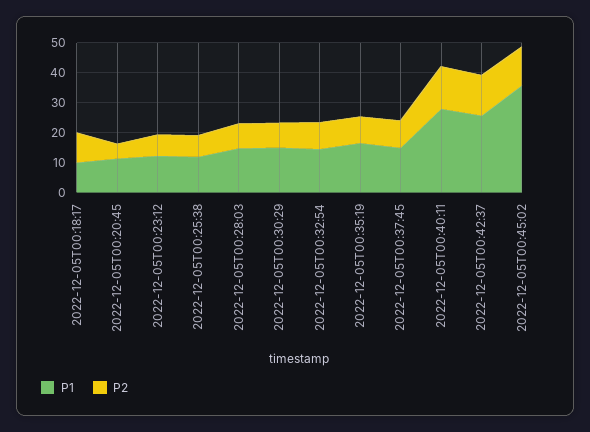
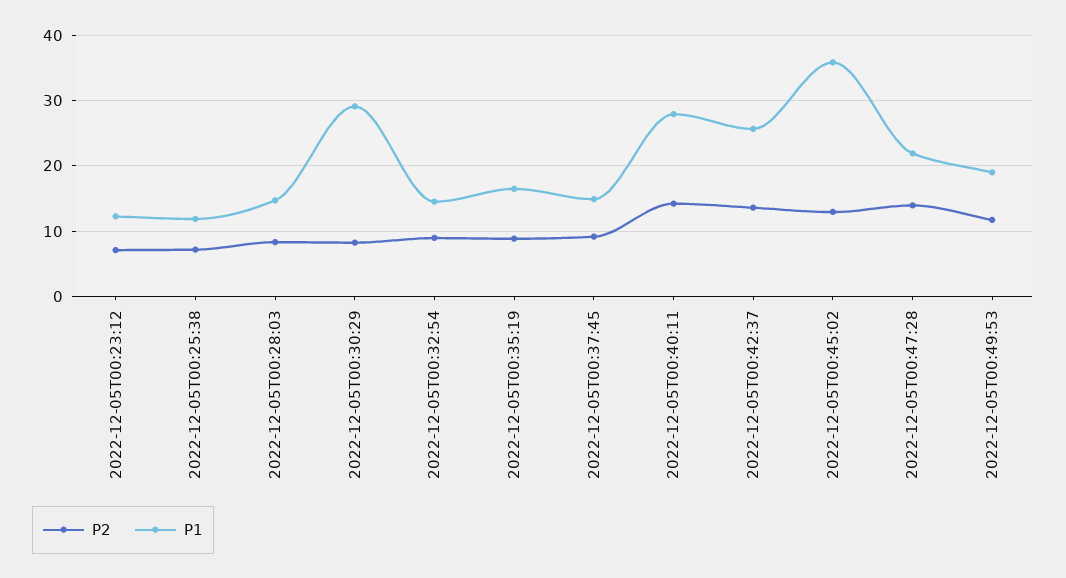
P1, 2022-12-05T00:18:17: 10 -> none
P2, 2022-12-05T00:18:17: 10 -> none
P1, 2022-12-05T00:20:45: 10 -> none
P2, 2022-12-05T00:20:45: 5 -> none
P1, 2022-12-05T00:30:29: 15 -> 29
P2, 2022-12-05T00:47:28: none -> 14
P1, 2022-12-05T00:47:28: none -> 22
P2, 2022-12-05T00:49:53: none -> 12
P1, 2022-12-05T00:49:53: none -> 19

